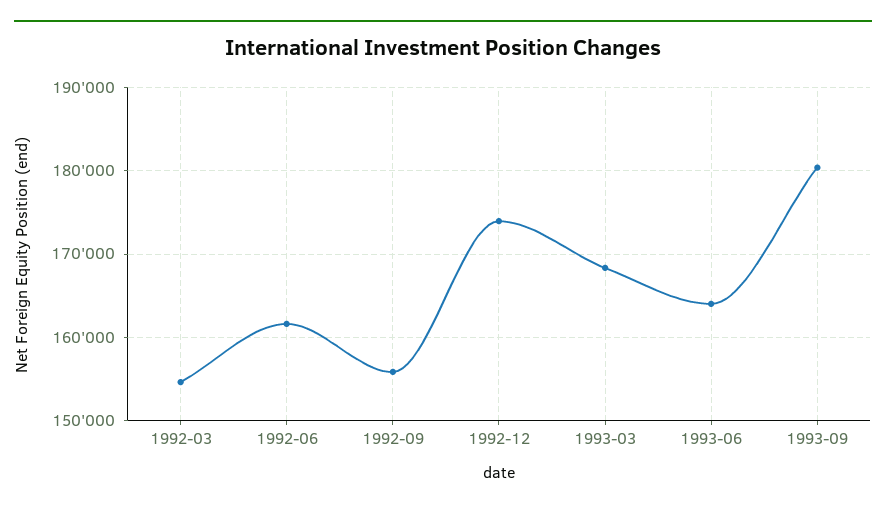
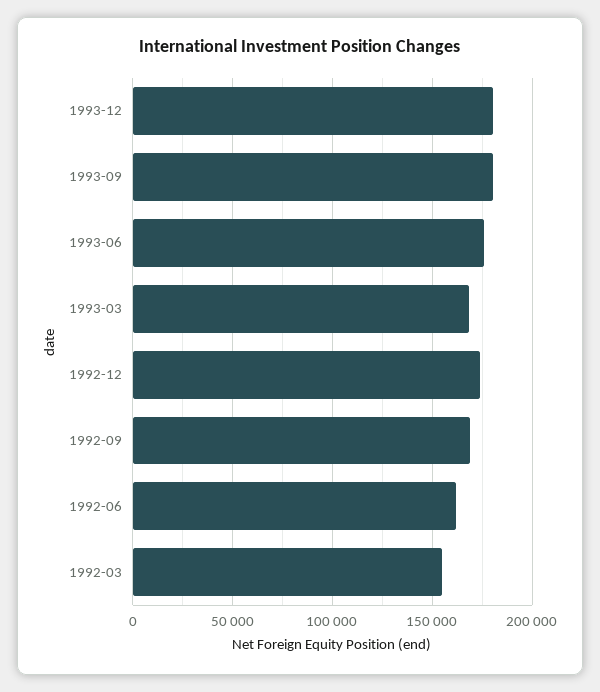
1992-09: 156000 -> 170000
1993-06: 164000 -> 175000
1993-12: none -> 180000

